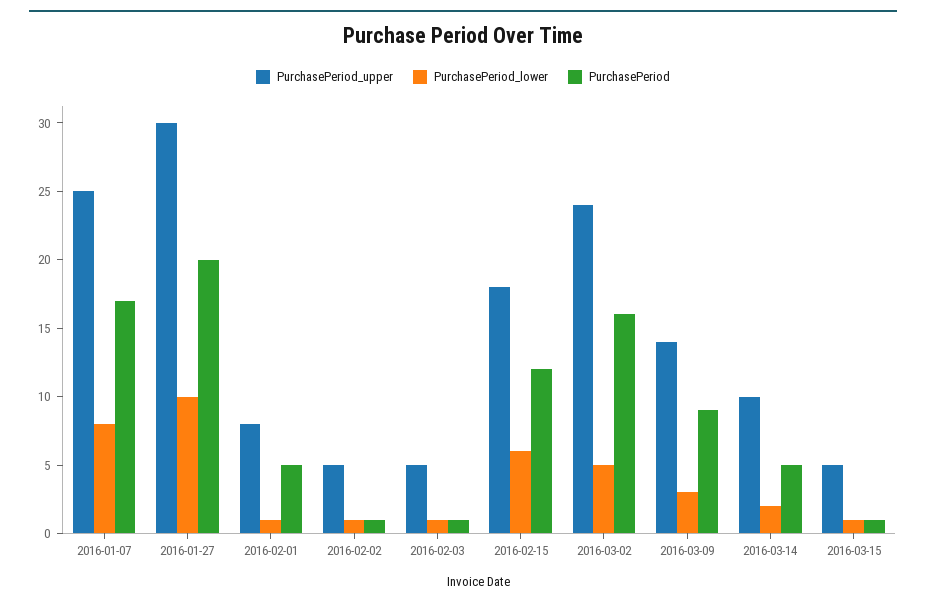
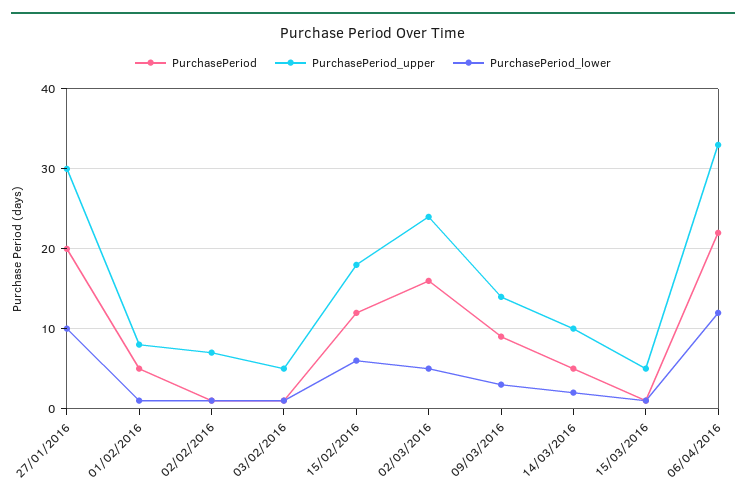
PurchasePeriod_upper, 2016-01-07: 25 -> none
PurchasePeriod_lower, 2016-01-07: 8 -> none
PurchasePeriod, 2016-01-07: 17 -> none
PurchasePeriod_upper, 2016-02-02: 5 -> 7
PurchasePeriod, 06/04/2016: none -> 22
PurchasePeriod_upper, 06/04/2016: none -> 33
PurchasePeriod_lower, 06/04/2016: none -> 12

